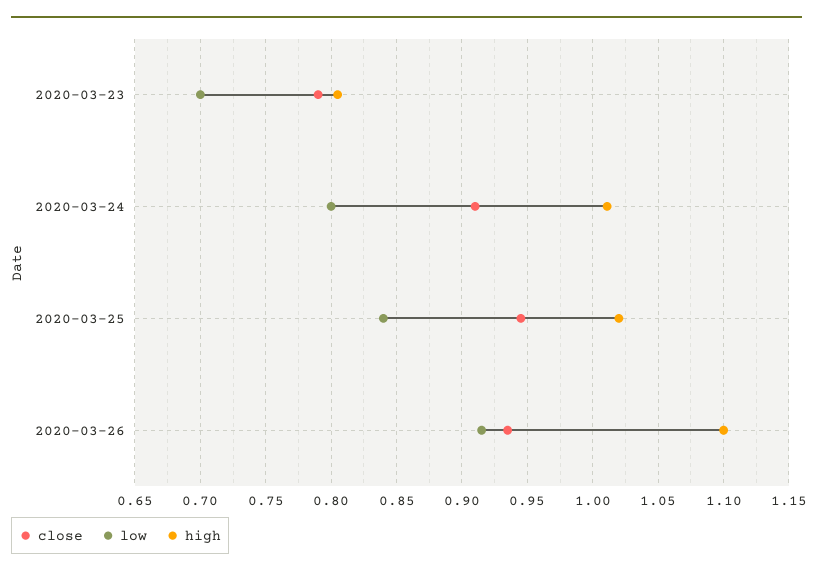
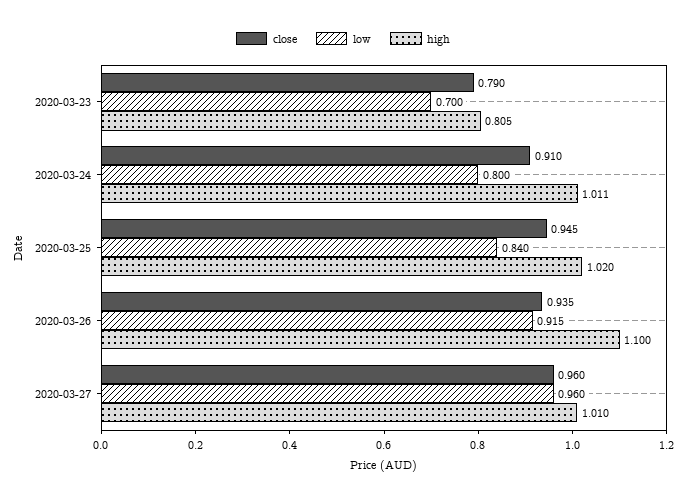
close, 2020-03-27: none -> 0.96
low, 2020-03-27: none -> 0.96
high, 2020-03-27: none -> 1.01

